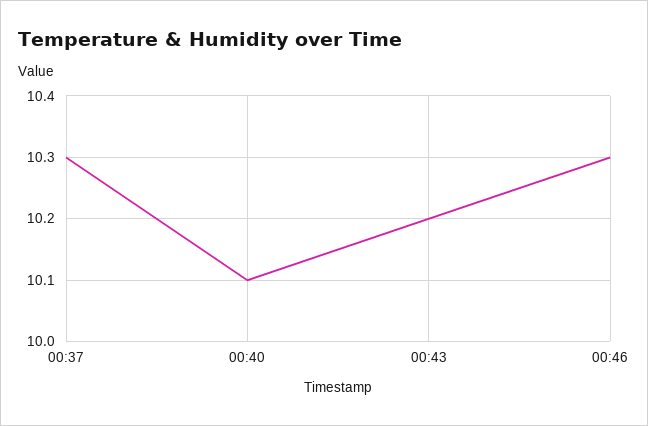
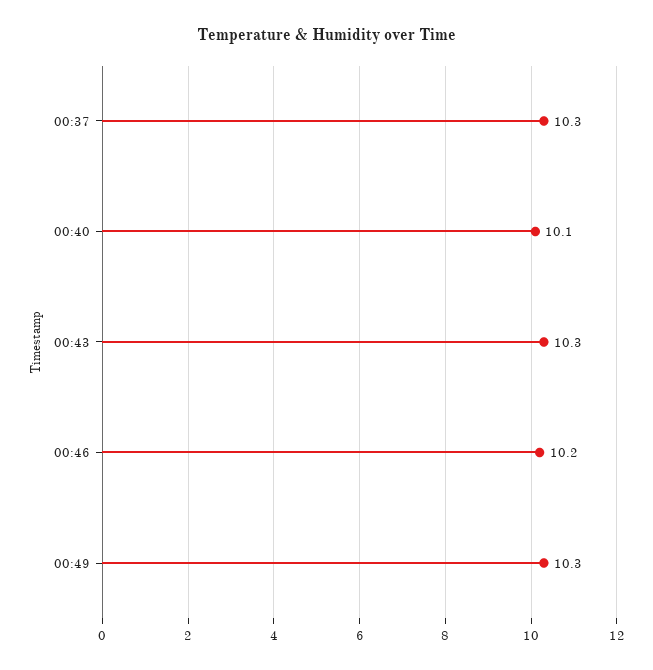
00:43: 10.2 -> 10.3
00:46: 10.3 -> 10.2
00:49: none -> 10.3

